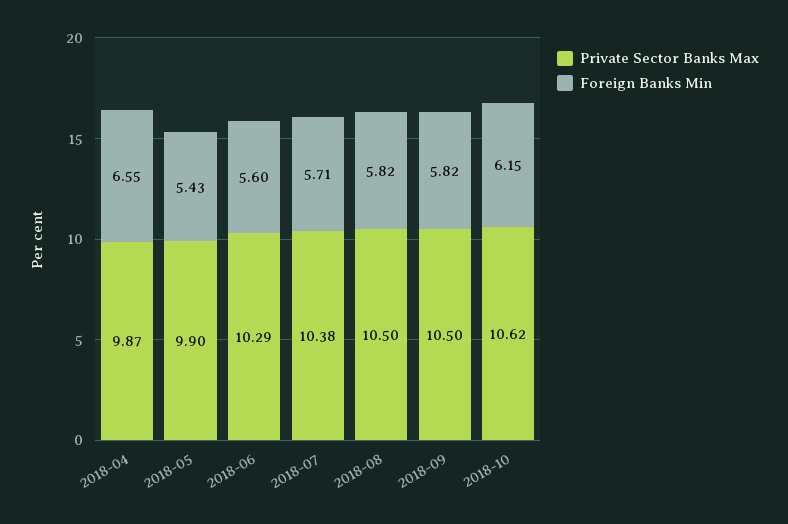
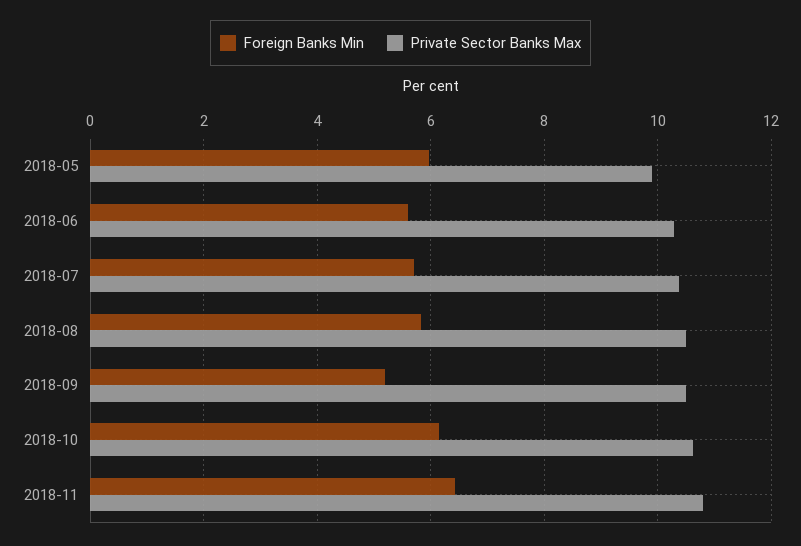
Private Sector Banks Max, 2018-04: 9.87 -> none
Foreign Banks Min, 2018-04: 6.55 -> none
Foreign Banks Min, 2018-05: 5.43 -> 6
Foreign Banks Min, 2018-09: 5.82 -> 5.2
Foreign Banks Min, 2018-11: none -> 6.4
Private Sector Banks Max, 2018-11: none -> 10.8

